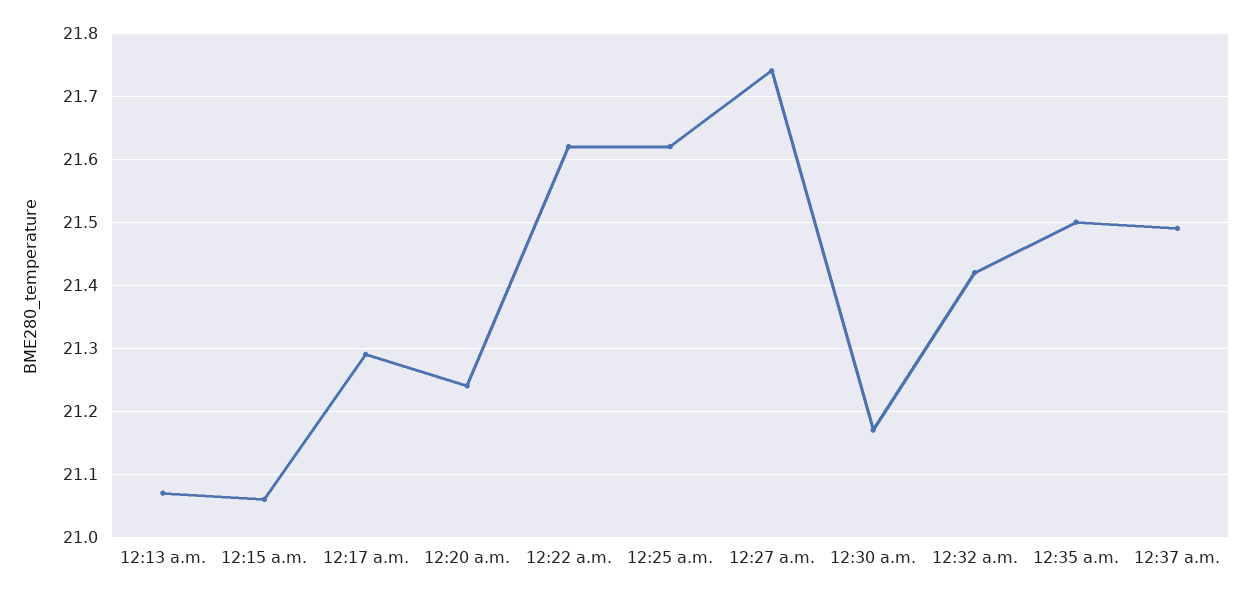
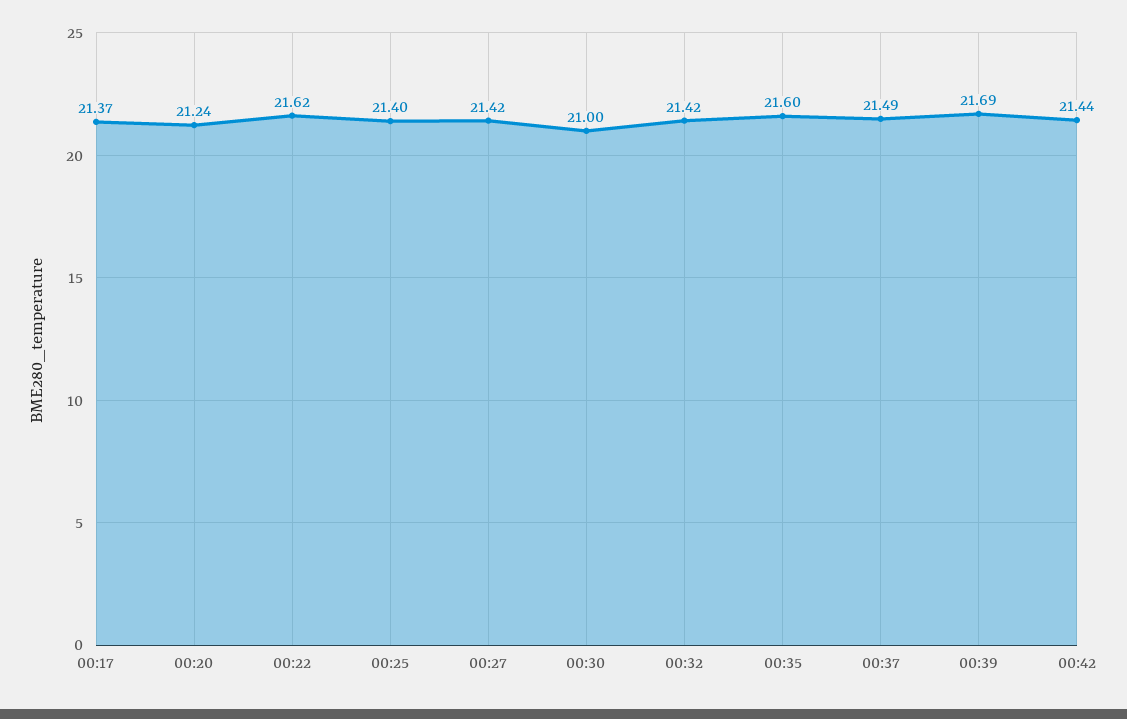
12:13 a.m.: 21.07 -> none
12:15 a.m.: 21.06 -> none
12:17 a.m.: 21.29 -> 21.37
12:25 a.m.: 21.62 -> 21.4
12:27 a.m.: 21.74 -> 21.42
12:30 a.m.: 21.17 -> 21
12:35 a.m.: 21.5 -> 21.6
00:39: none -> 21.69
00:42: none -> 21.44

